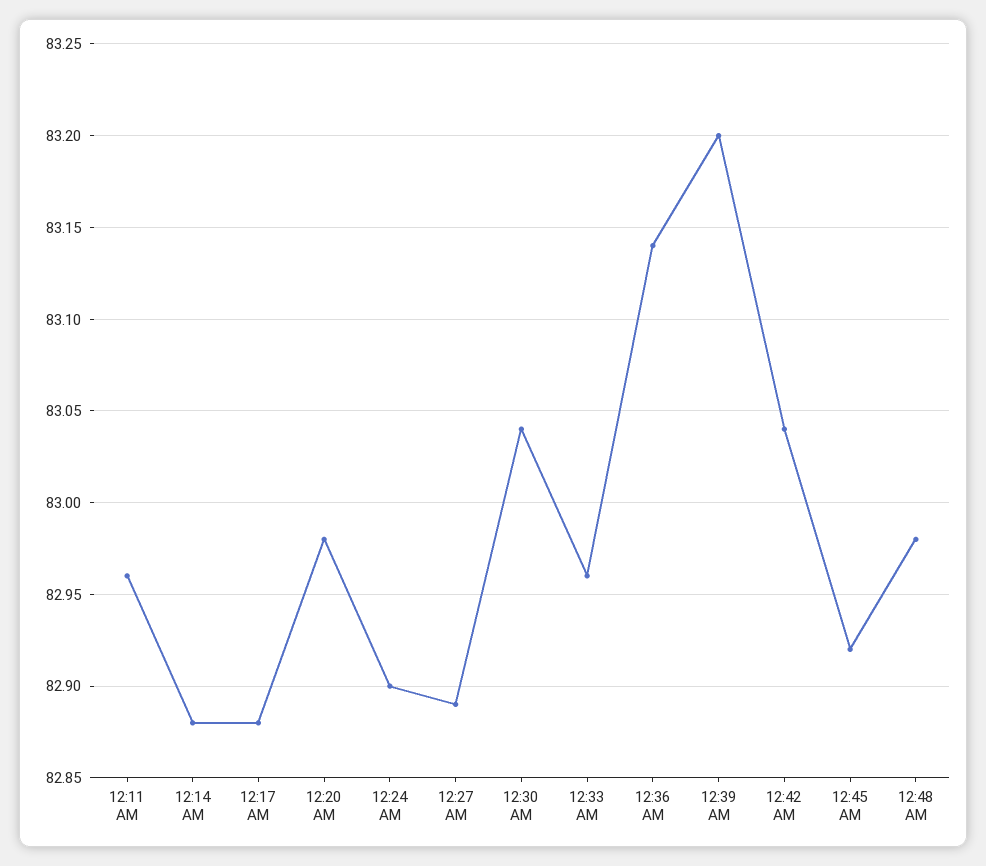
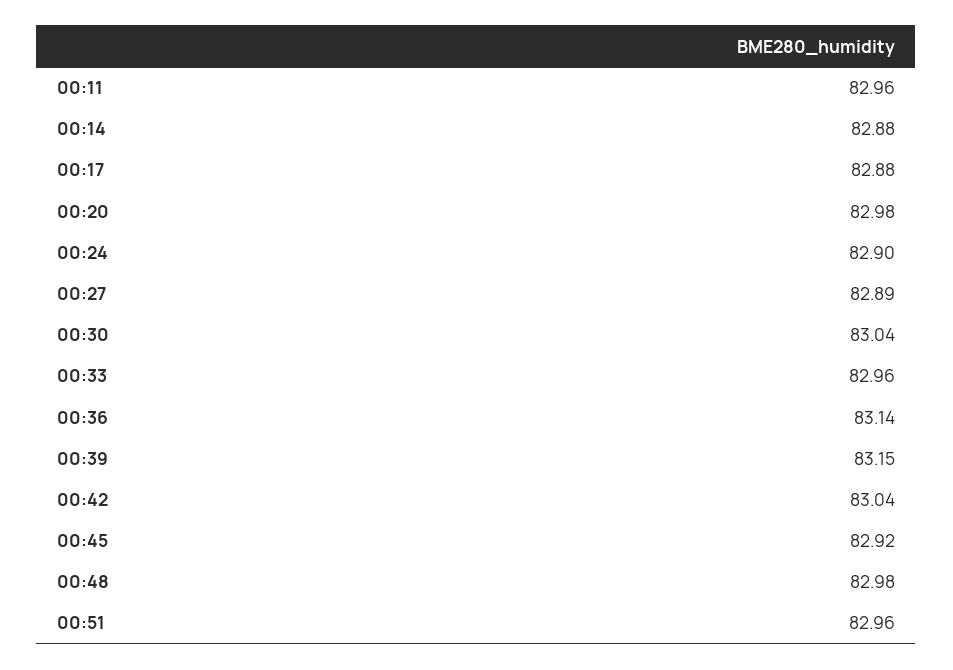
12:39 AM: 83.2 -> 83.15
00:51: none -> 82.96

